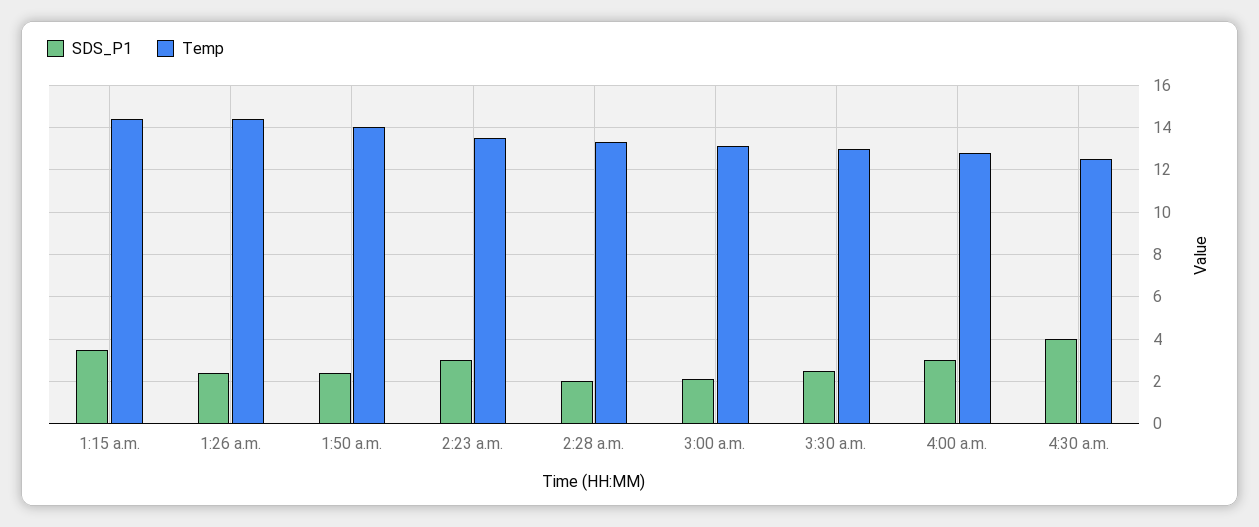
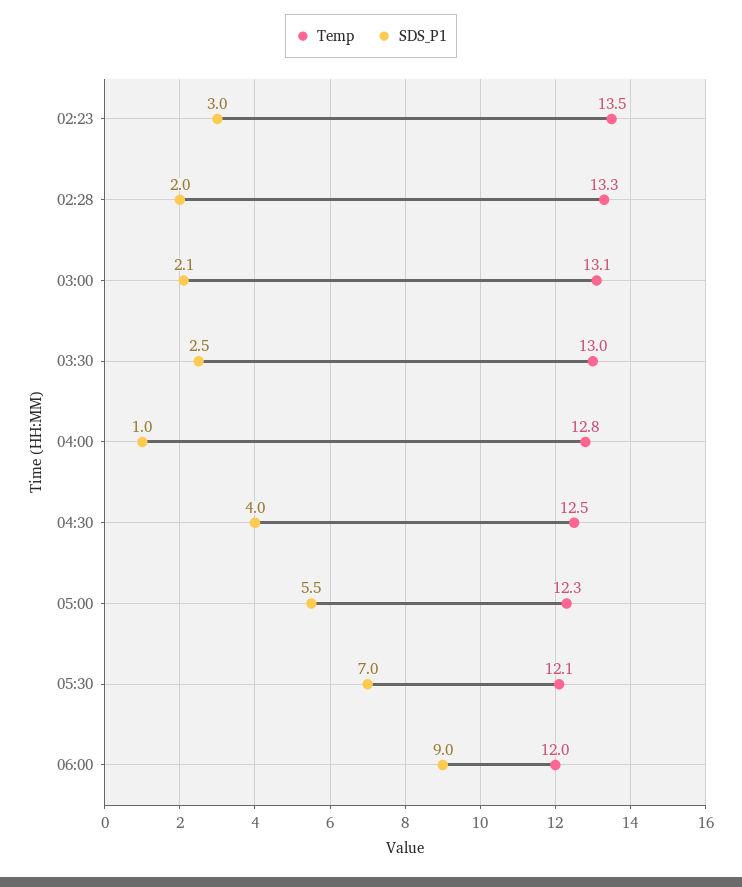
SDS_P1, 1:15 a.m.: 3.5 -> none
Temp, 1:15 a.m.: 14.5 -> none
SDS_P1, 1:26 a.m.: 2.5 -> none
Temp, 1:26 a.m.: 14.5 -> none
SDS_P1, 1:50 a.m.: 2.5 -> none
Temp, 1:50 a.m.: 14 -> none
SDS_P1, 4:00 a.m.: 3 -> 1
Temp, 05:00: none -> 12.3
SDS_P1, 05:00: none -> 5.5
Temp, 05:30: none -> 12.1
SDS_P1, 05:30: none -> 7
Temp, 06:00: none -> 12
SDS_P1, 06:00: none -> 9

